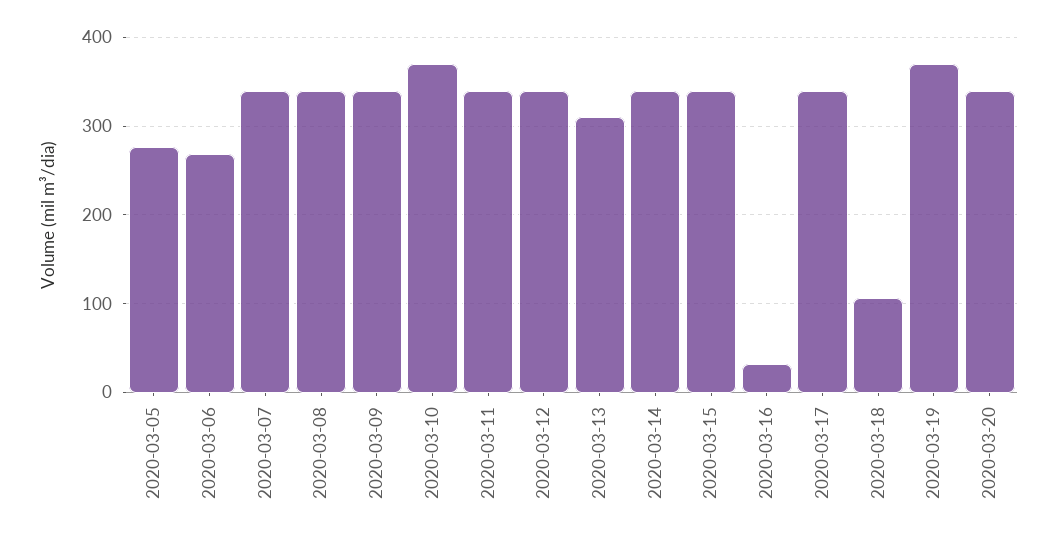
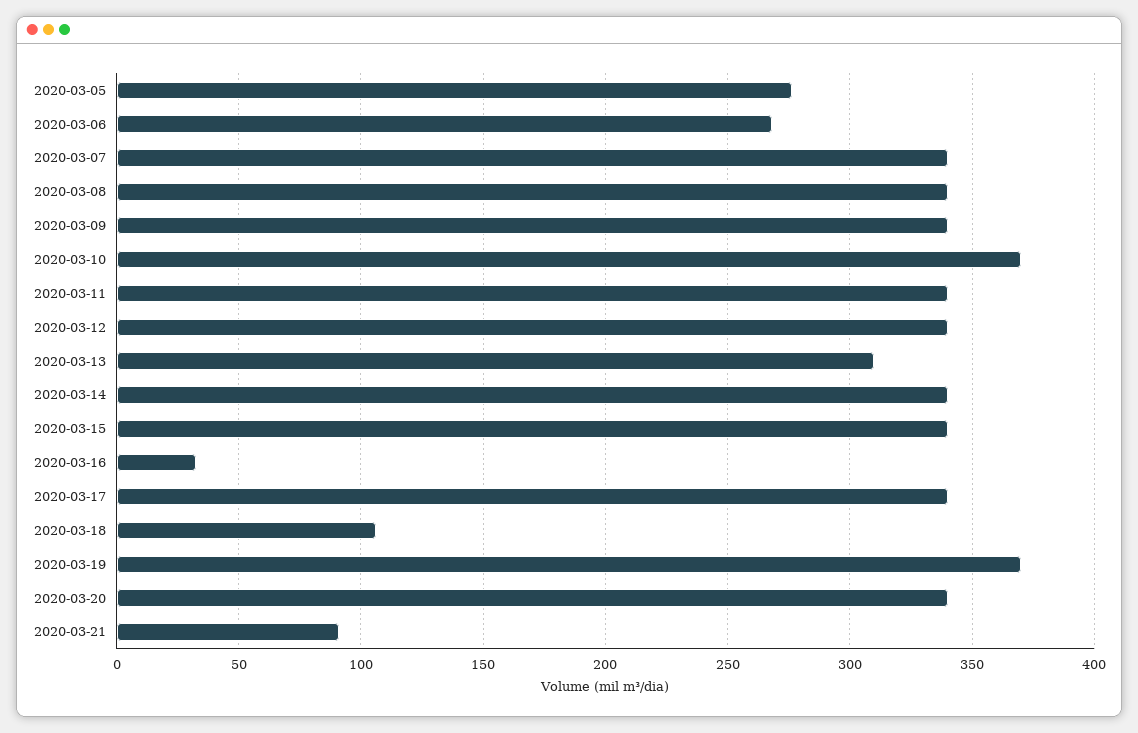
2020-03-21: none -> 90

